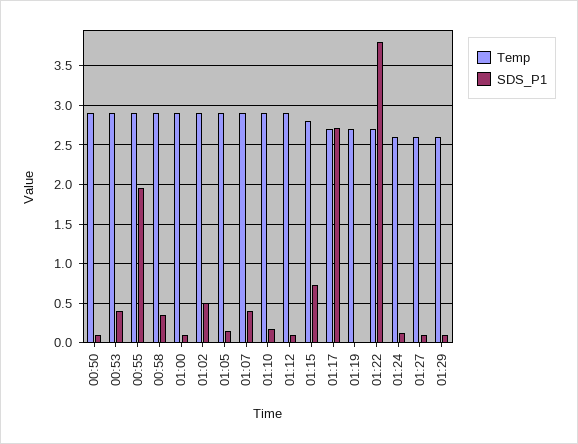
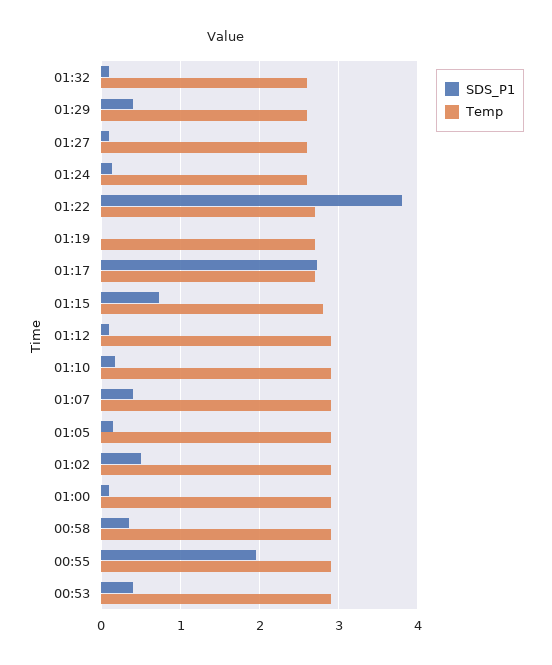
Temp, 00:50: 2.9 -> none
SDS_P1, 00:50: 0.1 -> none
SDS_P1, 01:29: 0.1 -> 0.4
SDS_P1, 01:32: none -> 0.1
Temp, 01:32: none -> 2.6

